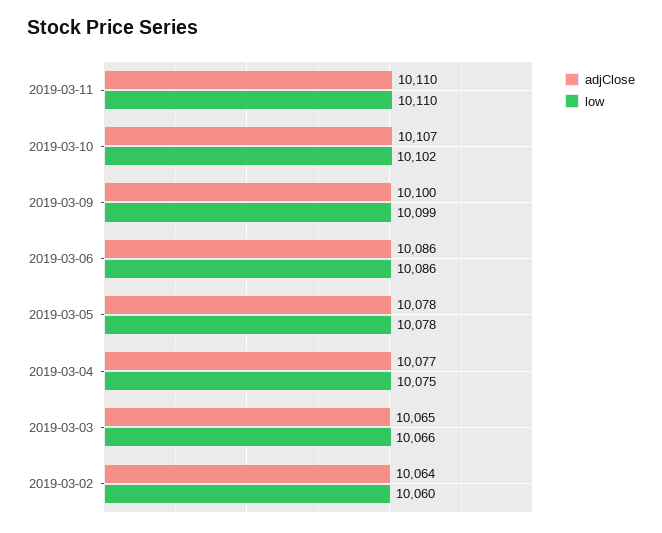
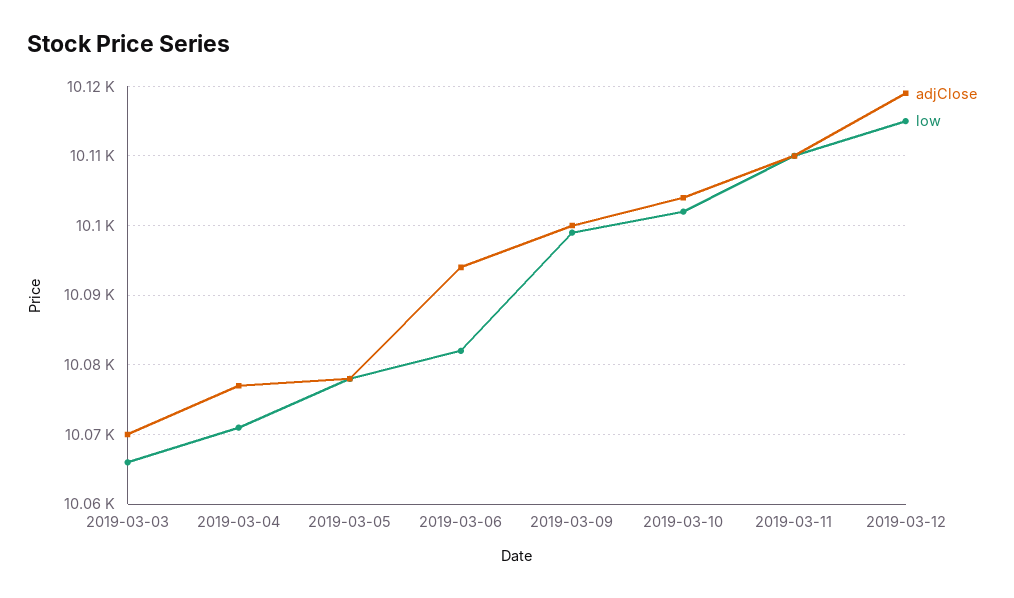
adjClose, 2019-03-10: 10107 -> 10104
adjClose, 2019-03-06: 10086 -> 10094
low, 2019-03-06: 10086 -> 10082
low, 2019-03-04: 10075 -> 10071
adjClose, 2019-03-03: 10065 -> 10070
adjClose, 2019-03-02: 10064 -> none
low, 2019-03-02: 10060 -> none
adjClose, 2019-03-12: none -> 10119
low, 2019-03-12: none -> 10115

